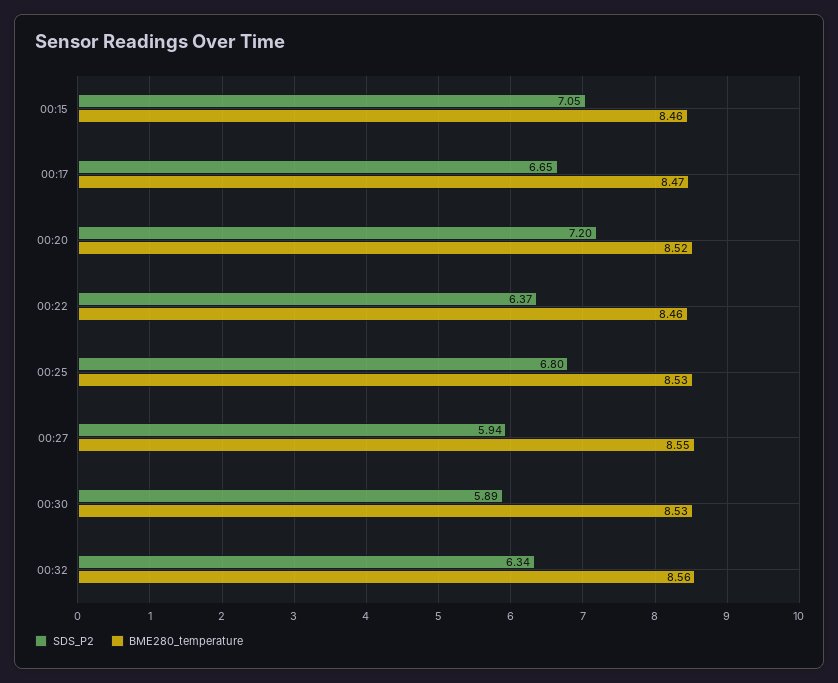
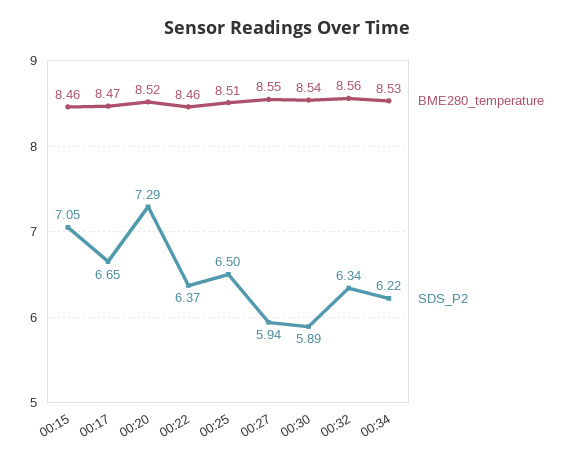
SDS_P2, 00:20: 7.2 -> 7.29
SDS_P2, 00:25: 6.8 -> 6.5
BME280_temperature, 00:25: 8.53 -> 8.51
BME280_temperature, 00:30: 8.53 -> 8.54
BME280_temperature, 00:34: none -> 8.53
SDS_P2, 00:34: none -> 6.22

